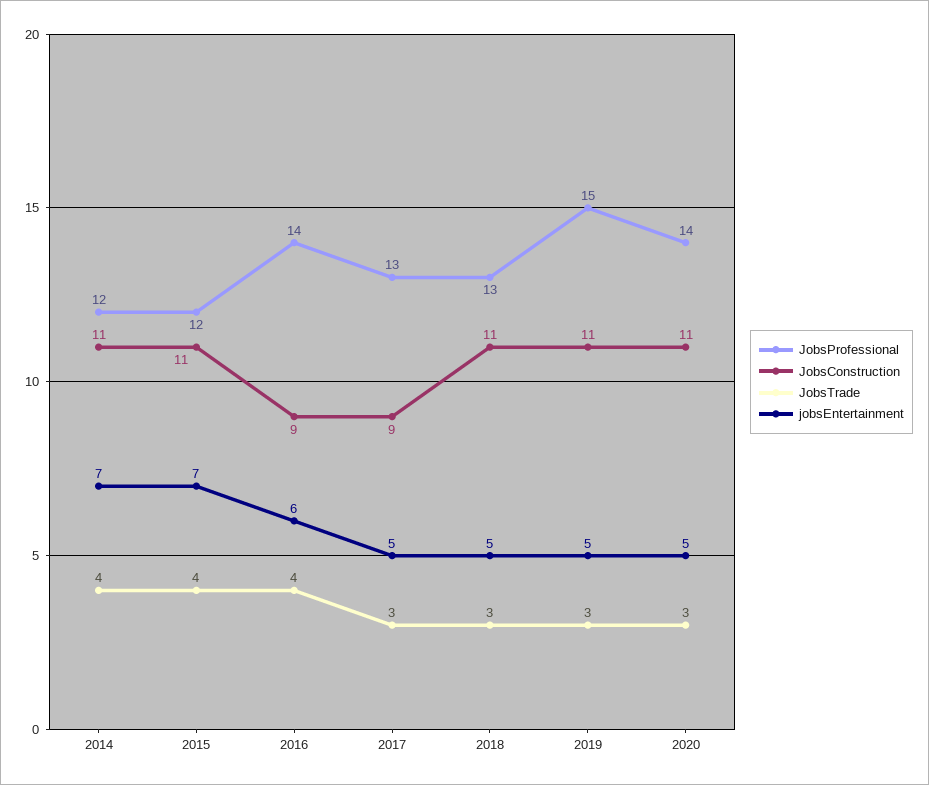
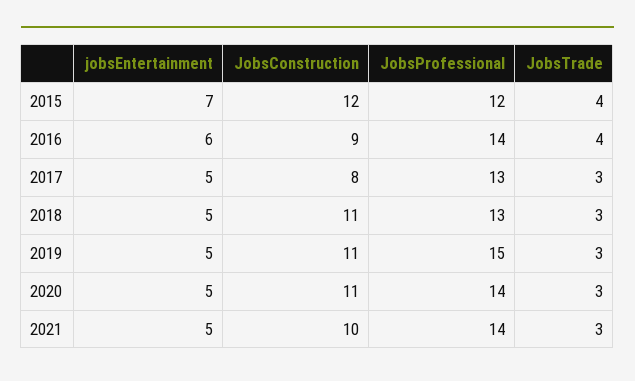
JobsProfessional, 2014: 12 -> none
JobsConstruction, 2014: 11 -> none
JobsTrade, 2014: 4 -> none
jobsEntertainment, 2014: 7 -> none
JobsConstruction, 2015: 11 -> 12
JobsConstruction, 2017: 9 -> 8
jobsEntertainment, 2021: none -> 5
JobsConstruction, 2021: none -> 10
JobsProfessional, 2021: none -> 14
JobsTrade, 2021: none -> 3

